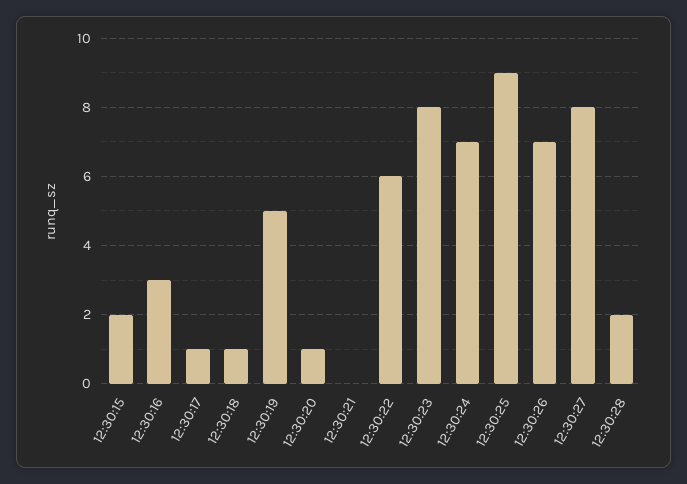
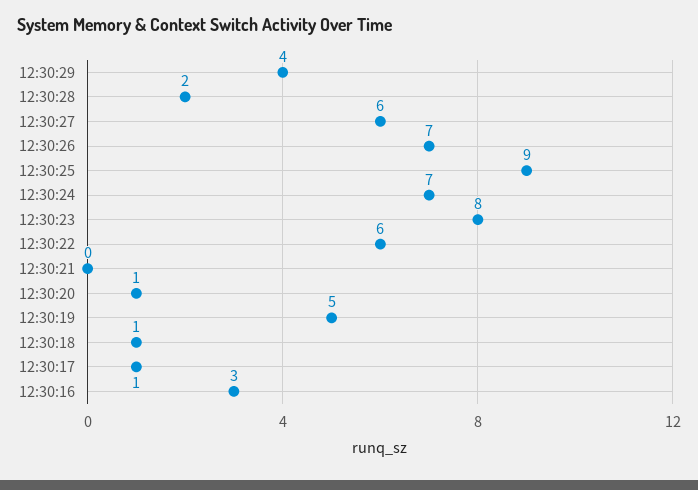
12:30:15: 2 -> none
12:30:27: 8 -> 6
12:30:29: none -> 4

